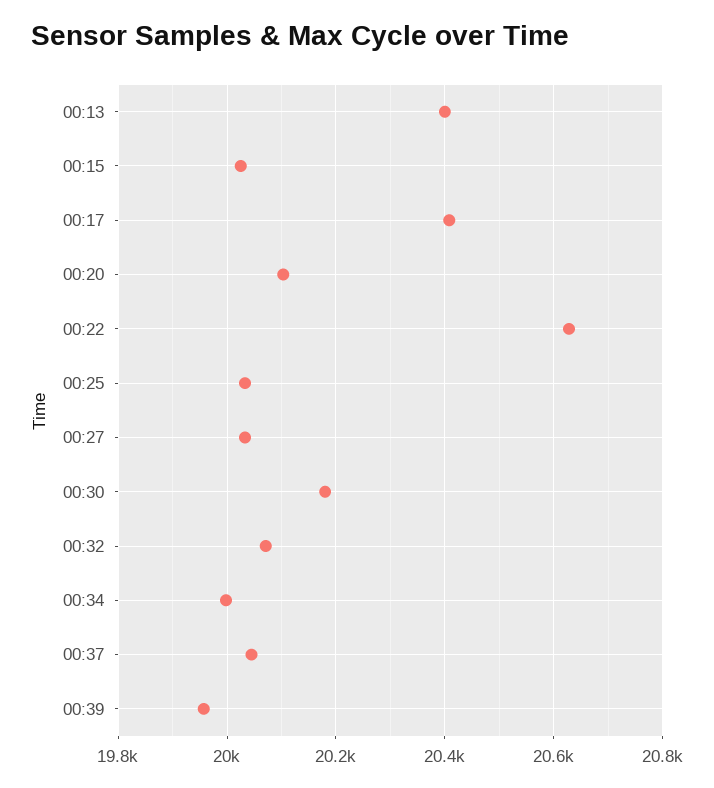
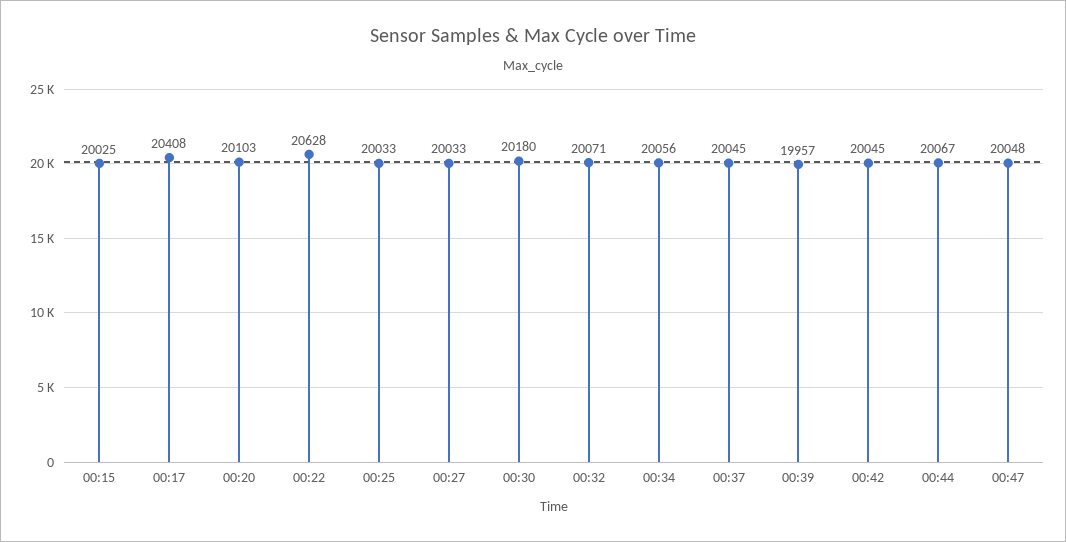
00:13: 20400 -> none
00:34: 20000 -> 20056
00:42: none -> 20045
00:44: none -> 20067
00:47: none -> 20048

